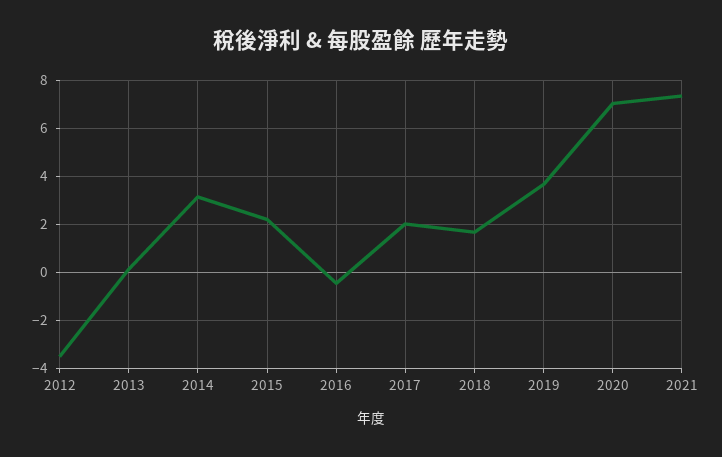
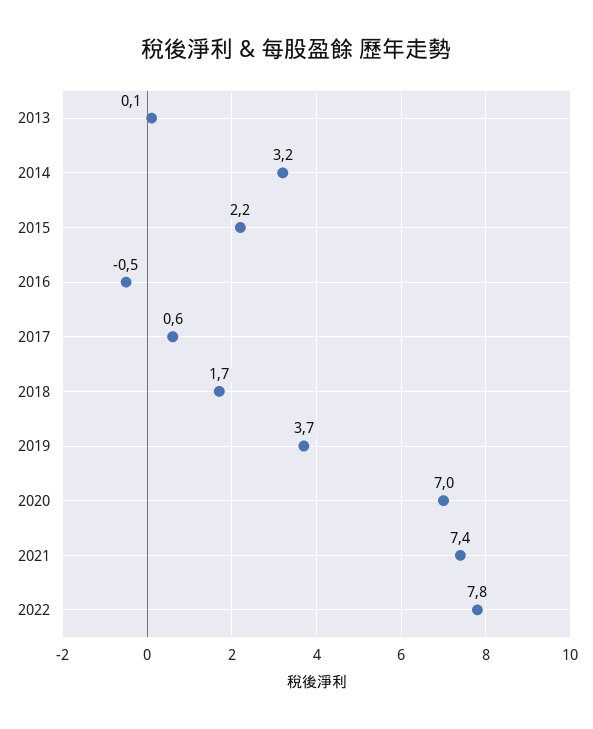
2012: -3.5 -> none
2017: 2 -> 0.6
2022: none -> 7.8

